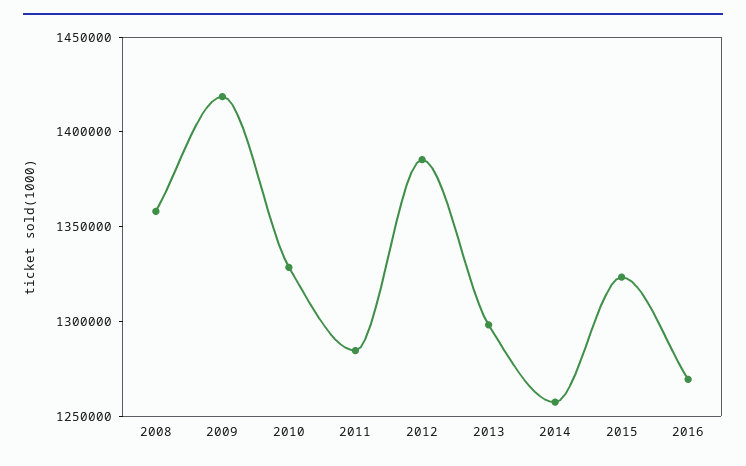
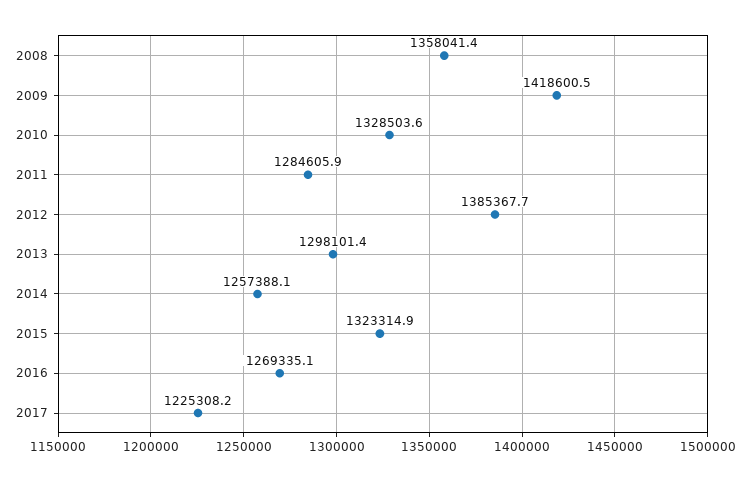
2017: none -> 1225308.2

